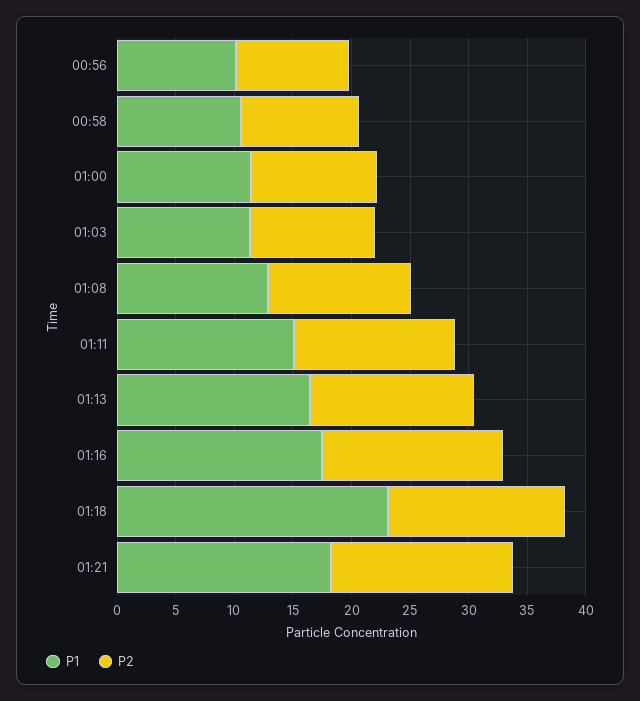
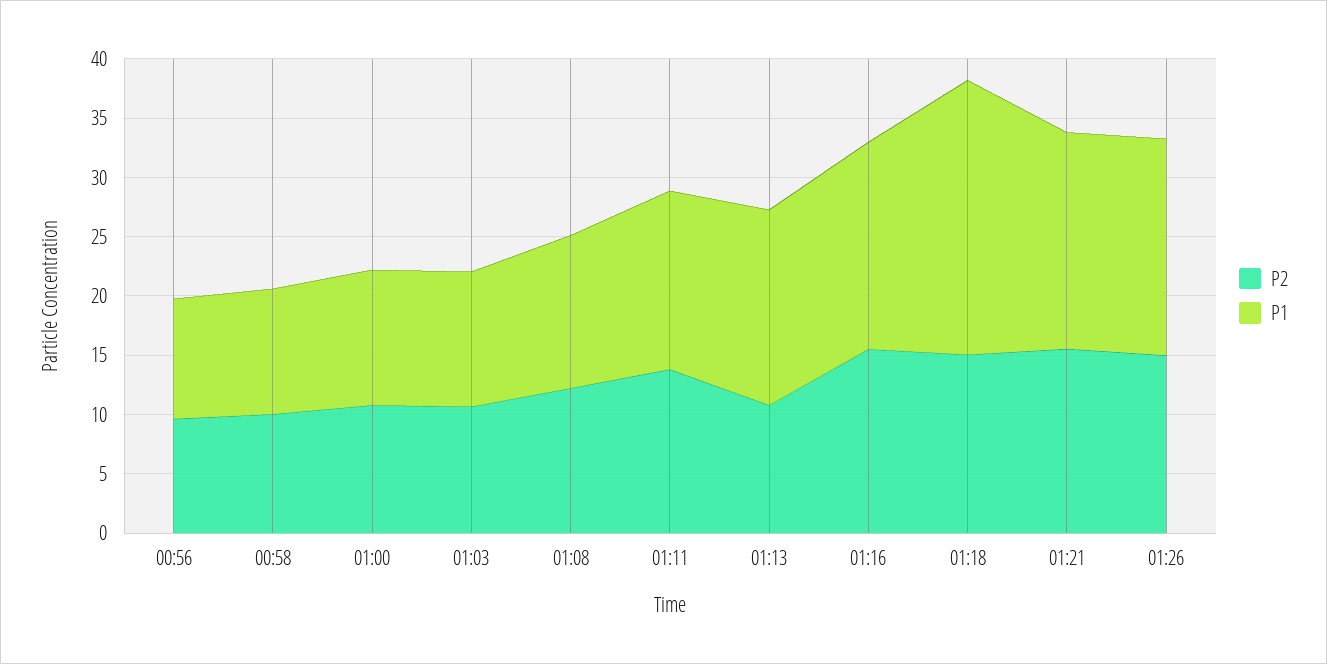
P2, 01:13: 14 -> 11
P2, 01:26: none -> 15
P1, 01:26: none -> 18

